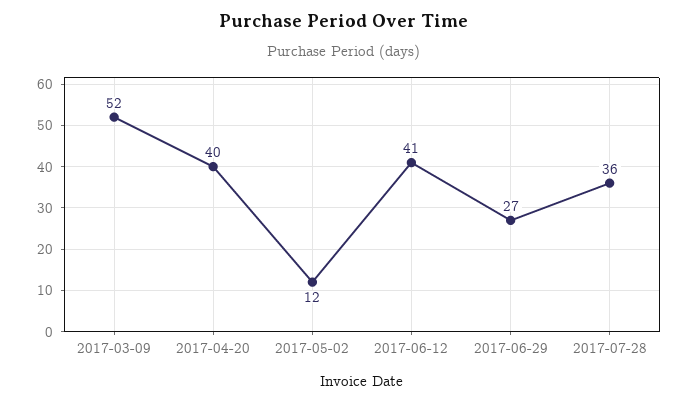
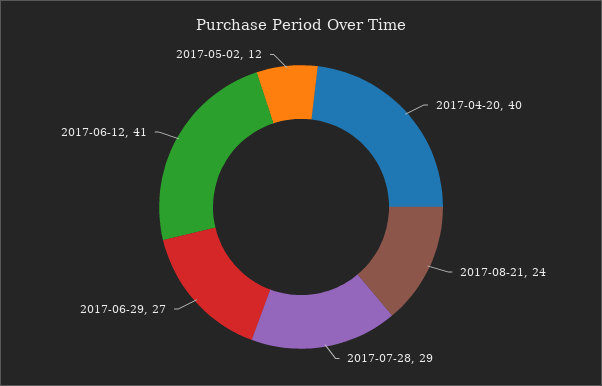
2017-03-09: 52 -> none
2017-07-28: 36 -> 29
2017-08-21: none -> 24

